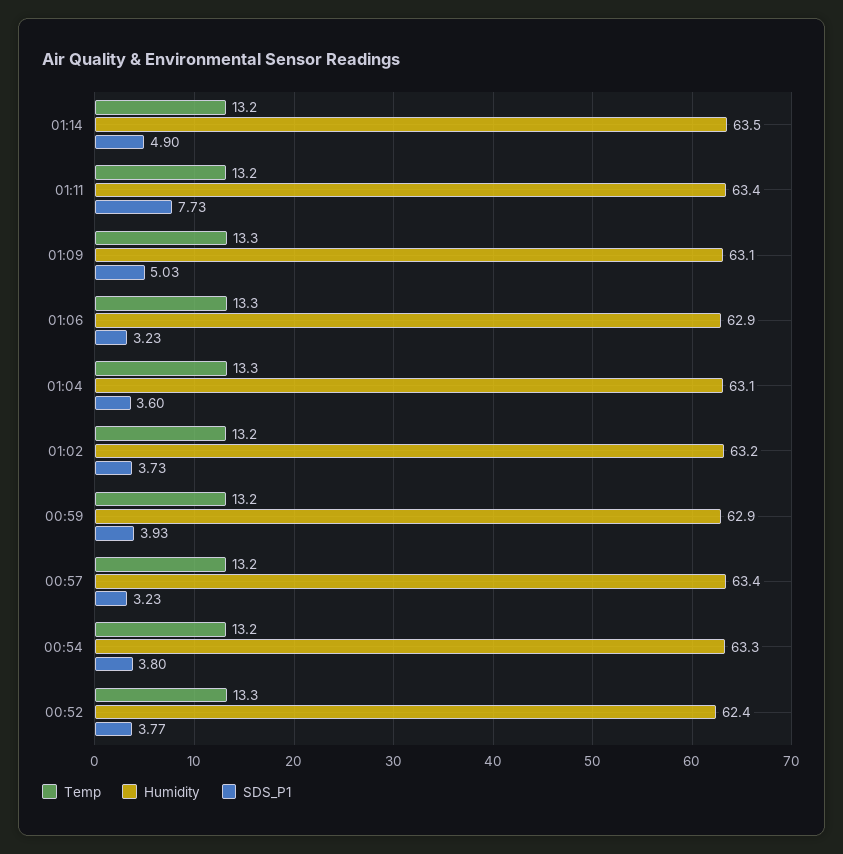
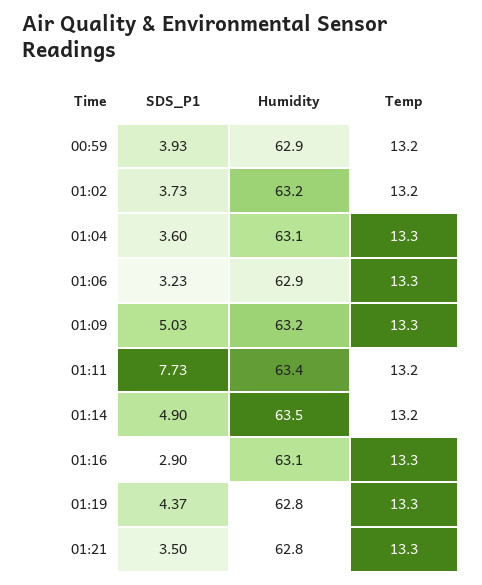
Humidity, 01:09: 63.1 -> 63.2
Temp, 00:57: 13.2 -> none
Humidity, 00:57: 63.4 -> none
SDS_P1, 00:57: 3.23 -> none
Temp, 00:54: 13.2 -> none
Humidity, 00:54: 63.3 -> none
SDS_P1, 00:54: 3.8 -> none
Temp, 00:52: 13.3 -> none
Humidity, 00:52: 62.4 -> none
SDS_P1, 00:52: 3.77 -> none
SDS_P1, 01:16: none -> 2.9
Humidity, 01:16: none -> 63.1
Temp, 01:16: none -> 13.3
SDS_P1, 01:19: none -> 4.37
Humidity, 01:19: none -> 62.8
Temp, 01:19: none -> 13.3
SDS_P1, 01:21: none -> 3.5
Humidity, 01:21: none -> 62.8
Temp, 01:21: none -> 13.3

